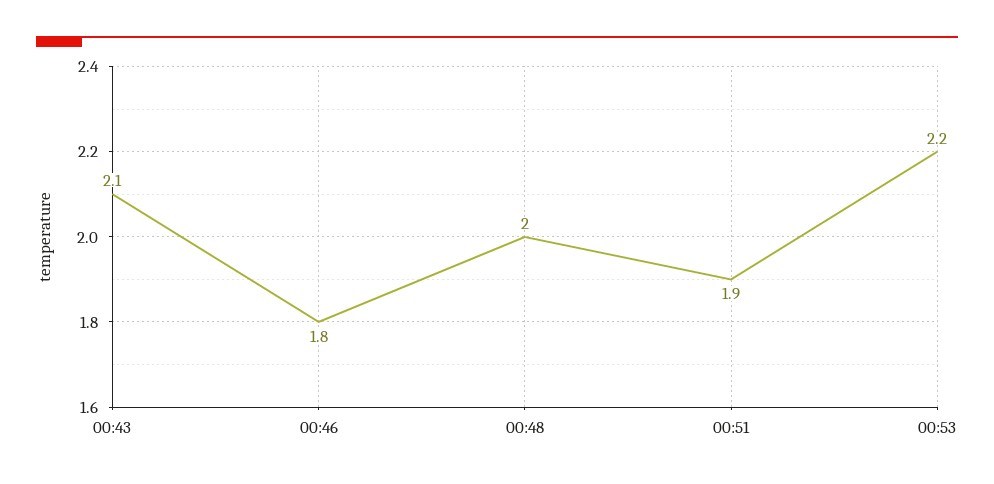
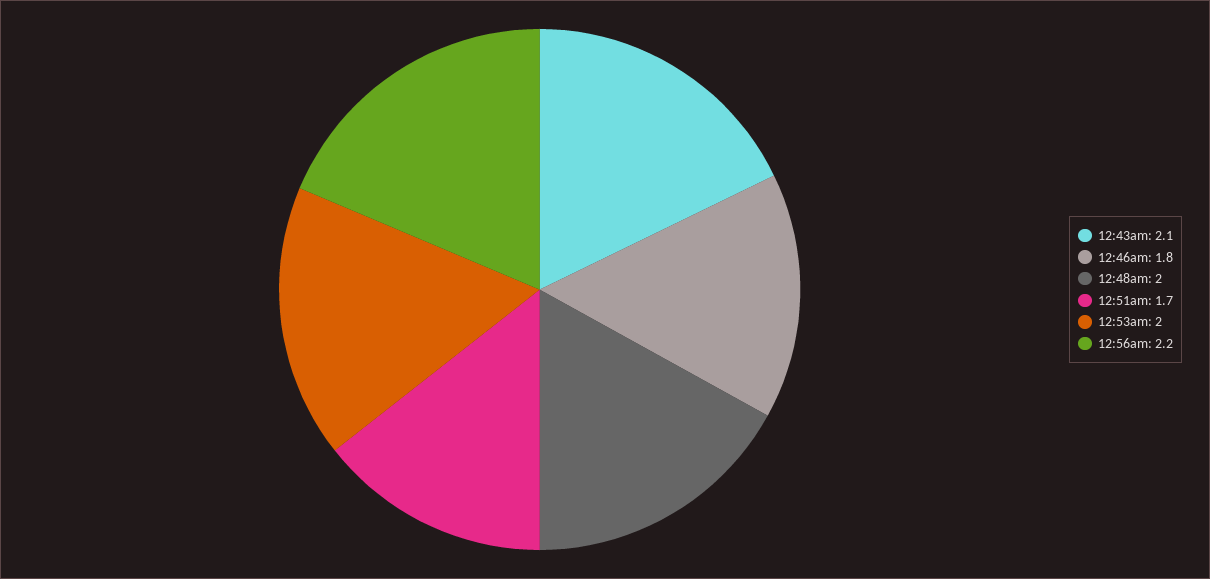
00:51: 1.9 -> 1.7
00:53: 2.2 -> 2
12:56am: none -> 2.2

